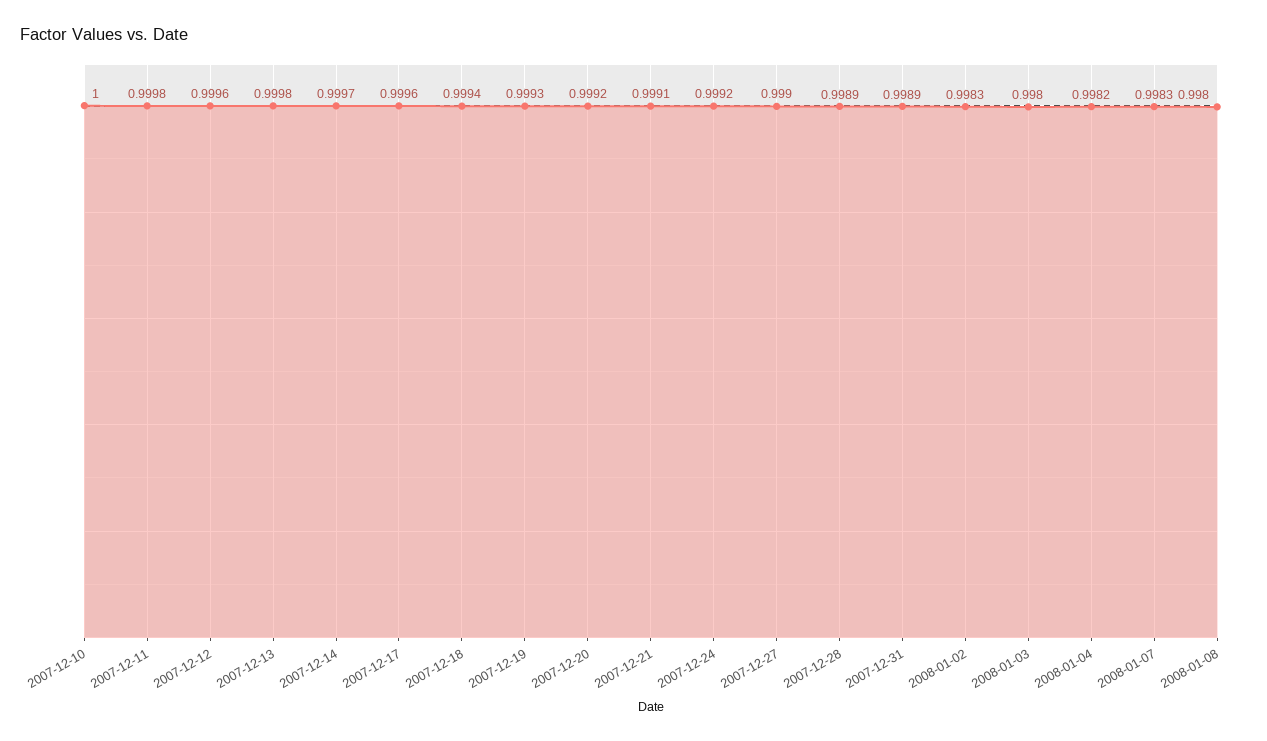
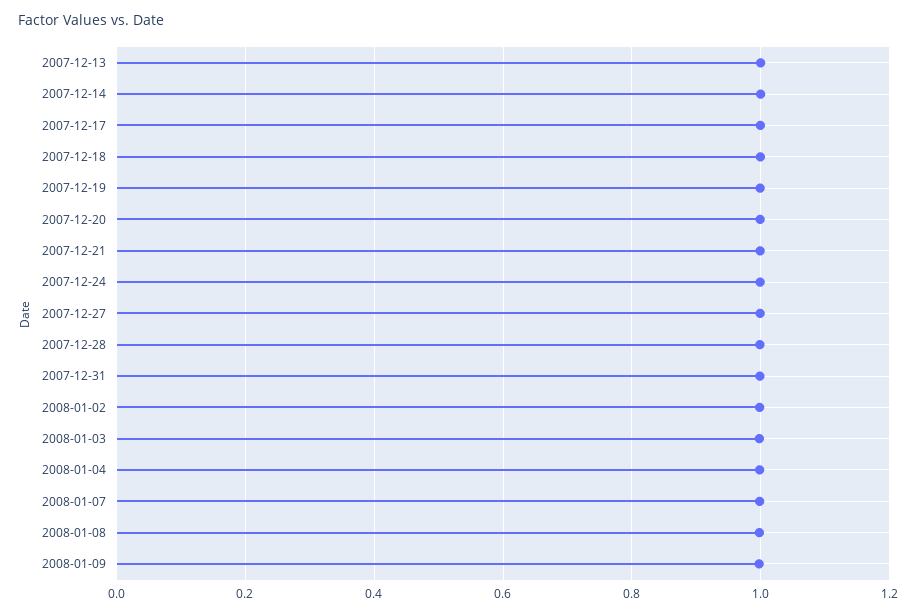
2007-12-10: 1 -> none
2007-12-11: 0.9998 -> none
2007-12-12: 0.9996 -> none
2008-01-09: none -> 1

